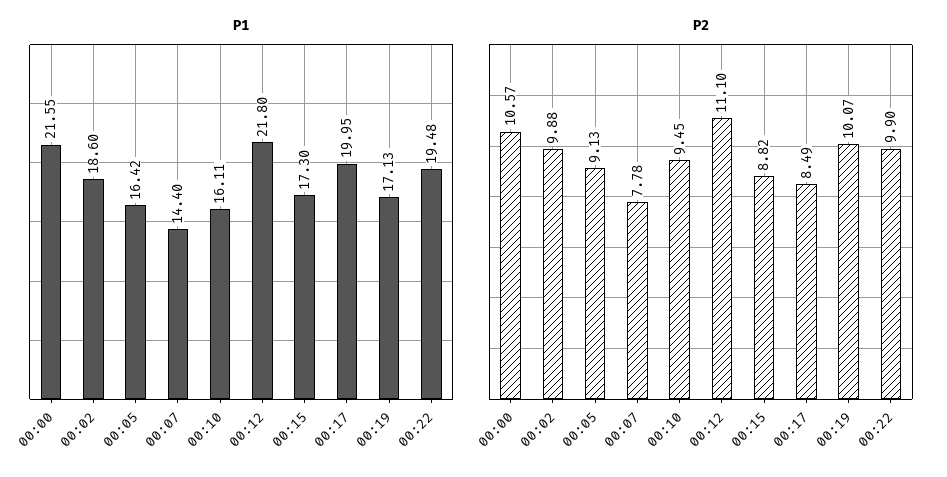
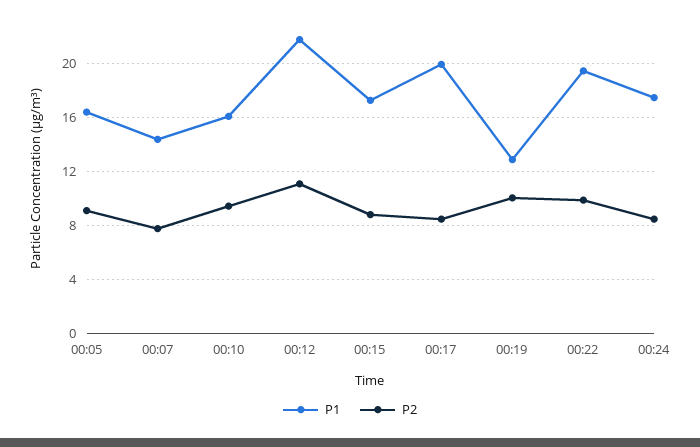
P1, 00:00: 21.55 -> none
P1, 00:02: 18.6 -> none
P1, 00:19: 17.13 -> 13
P2, 00:00: 10.57 -> none
P2, 00:02: 9.88 -> none
P1, 00:24: none -> 17.5
P2, 00:24: none -> 8.5

